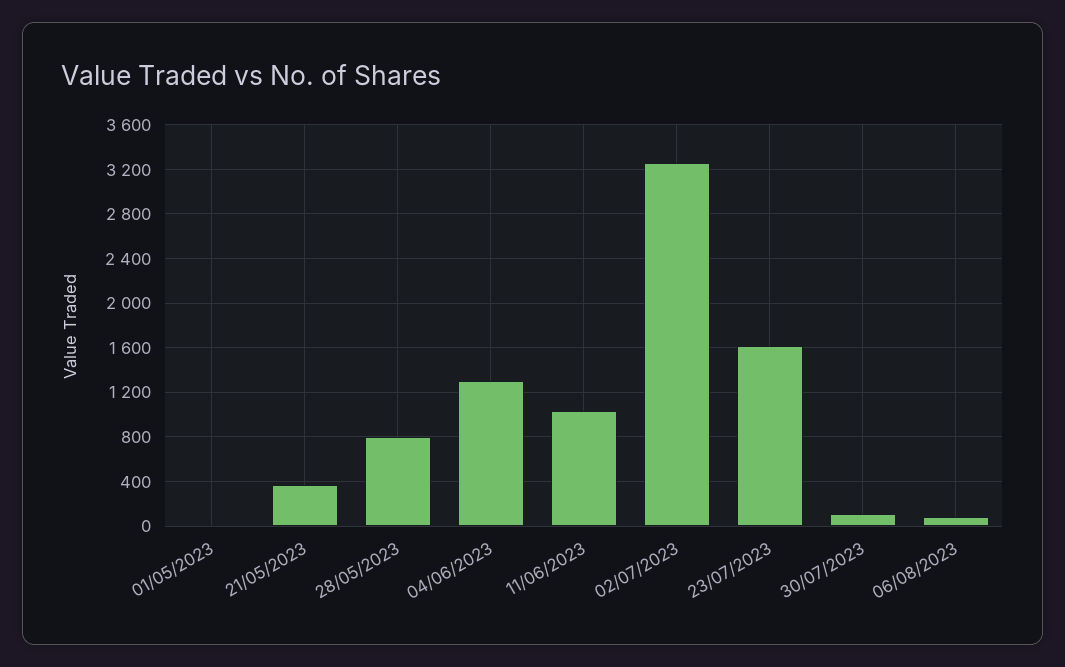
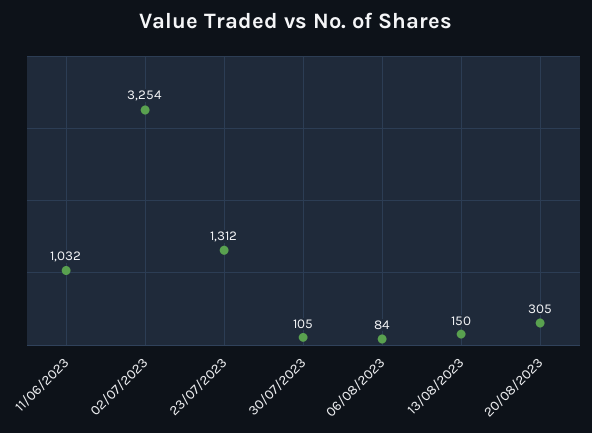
01/05/2023: 0 -> none
21/05/2023: 400 -> none
28/05/2023: 800 -> none
04/06/2023: 1300 -> none
23/07/2023: 1600 -> 1312
13/08/2023: none -> 150
20/08/2023: none -> 305

